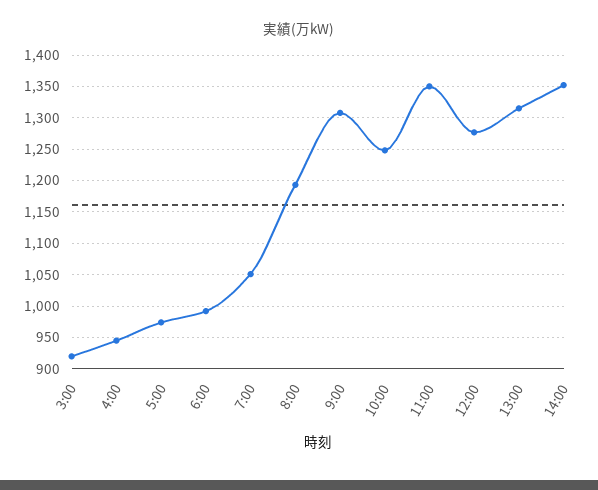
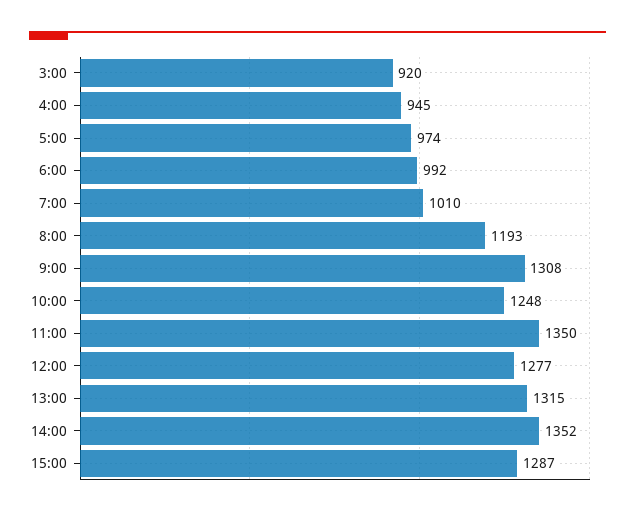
7:00: 1050 -> 1010
15:00: none -> 1287

